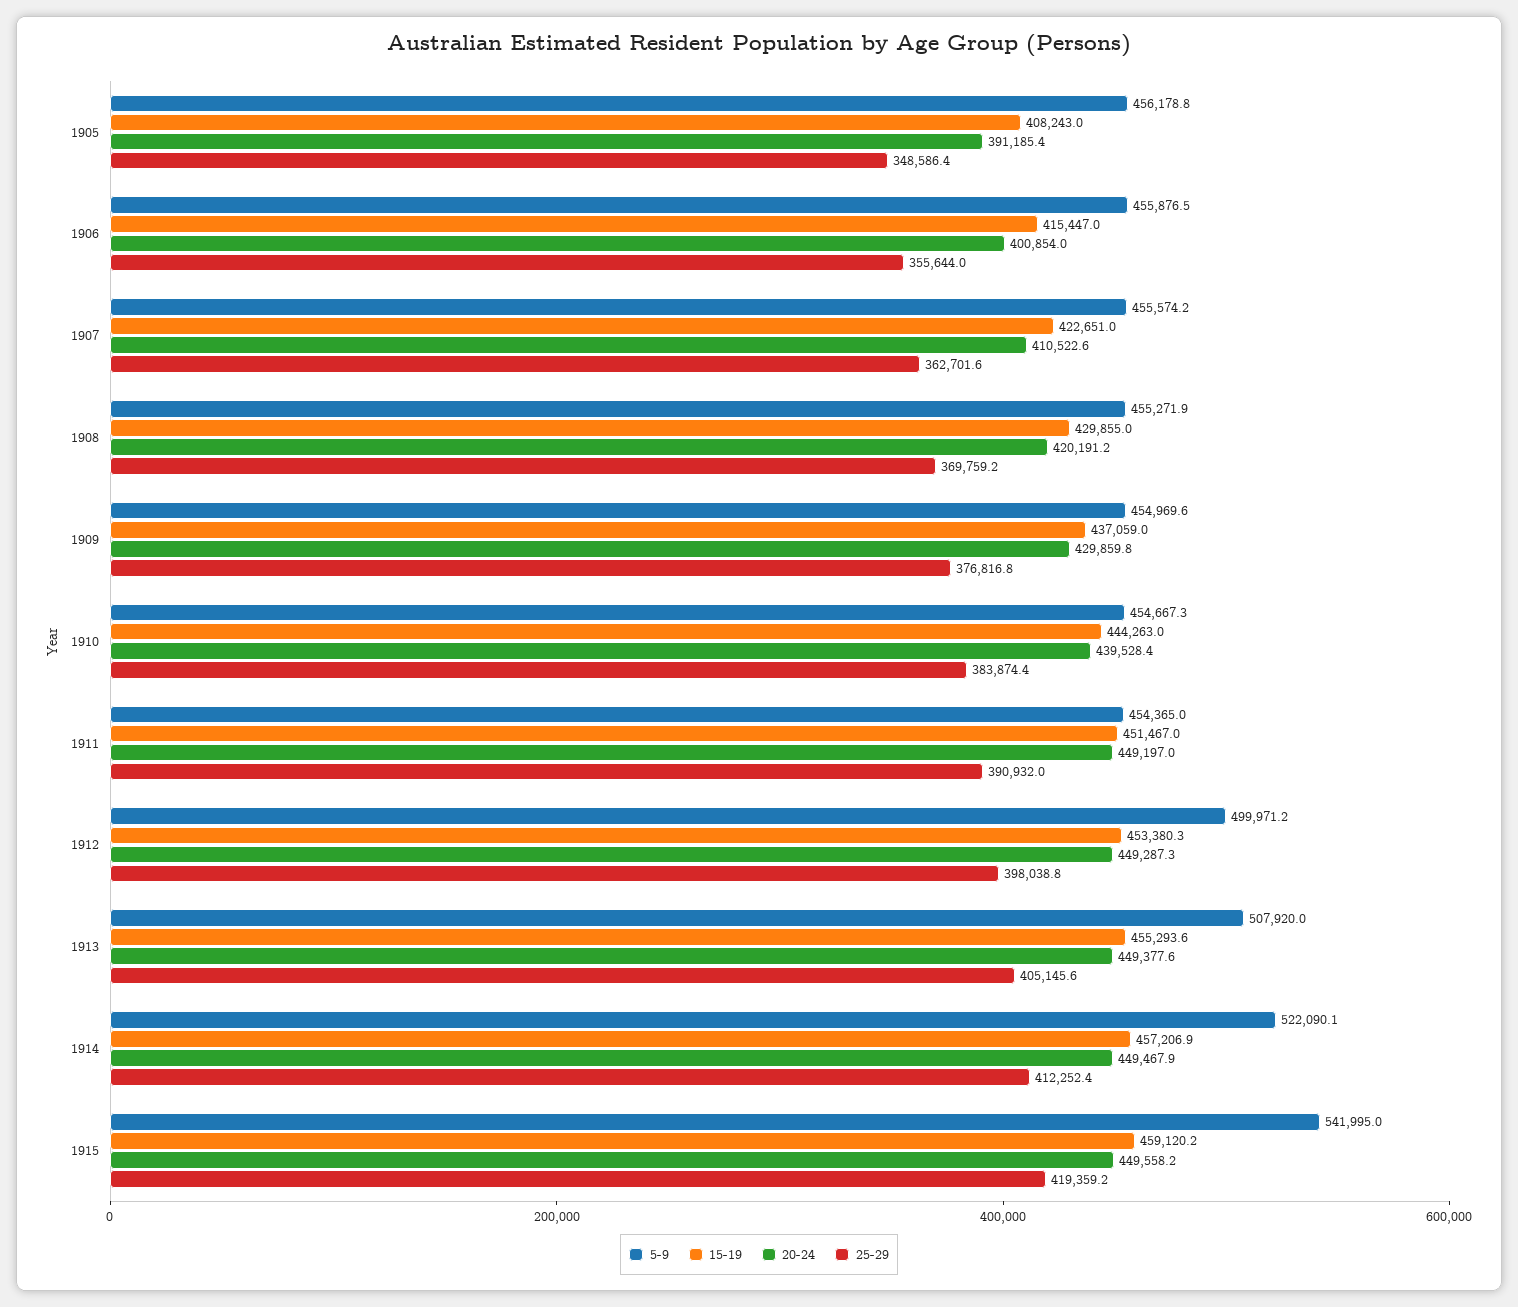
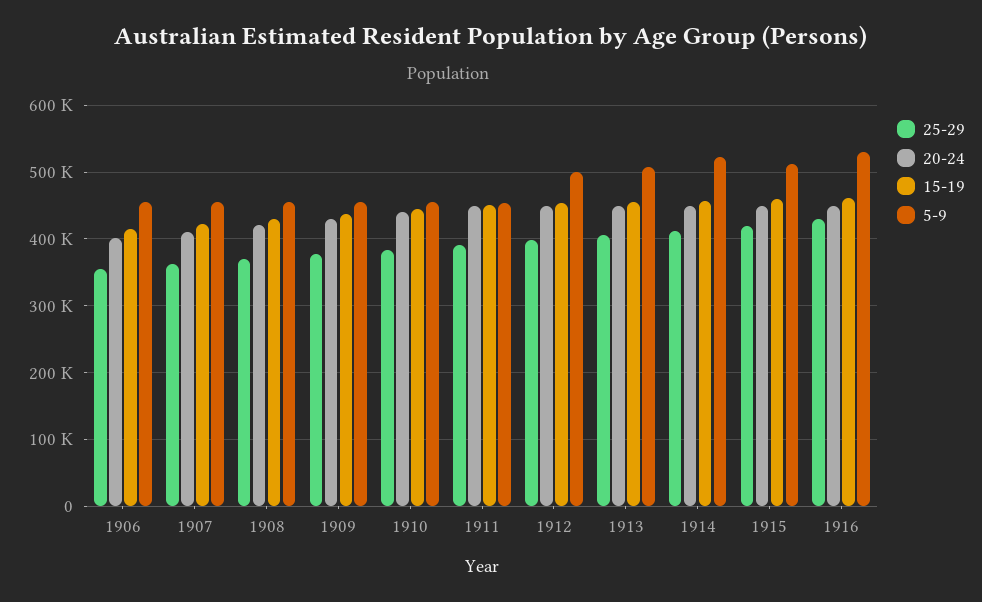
5-9, 1905: 456178.8 -> none
15-19, 1905: 408243 -> none
20-24, 1905: 391185.4 -> none
25-29, 1905: 348586.4 -> none
5-9, 1915: 541995 -> 510000
25-29, 1916: none -> 430000
20-24, 1916: none -> 450000
15-19, 1916: none -> 460000
5-9, 1916: none -> 530000

